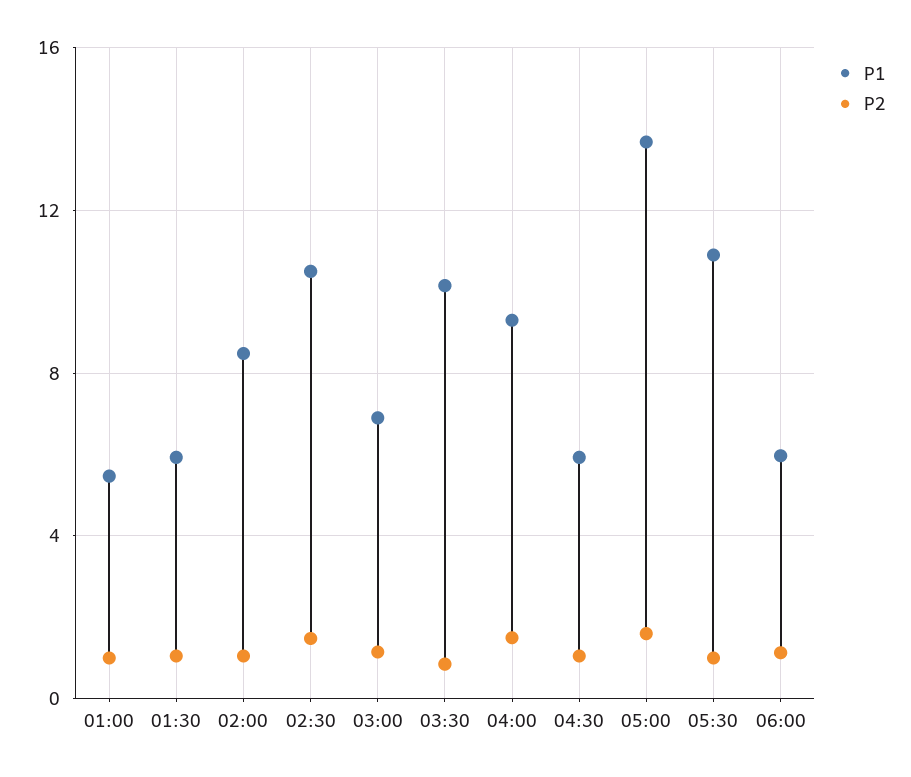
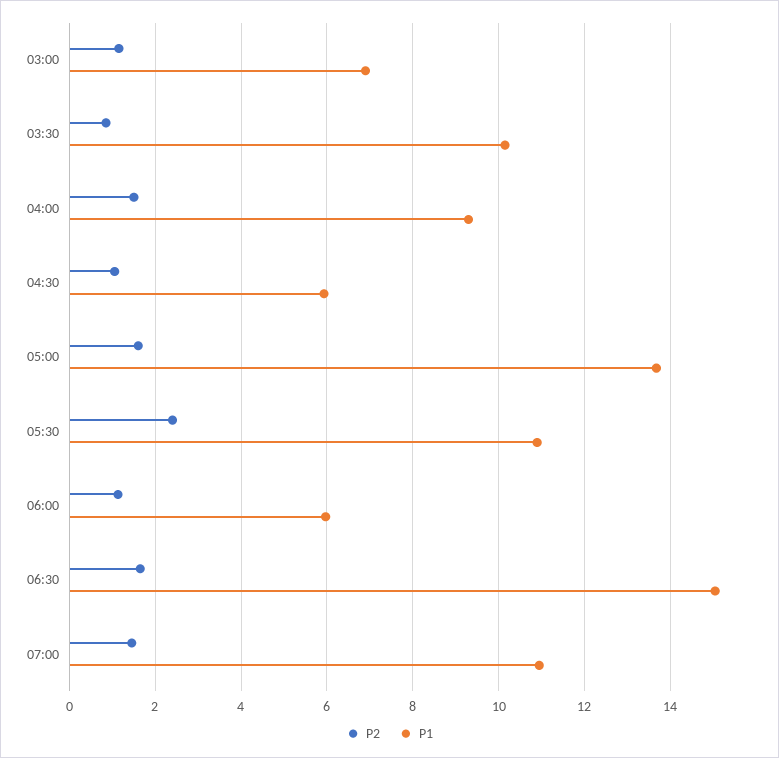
P1, 01:00: 5.5 -> none
P2, 01:00: 1 -> none
P1, 01:30: 6 -> none
P2, 01:30: 1 -> none
P1, 02:00: 8.5 -> none
P2, 02:00: 1 -> none
P1, 02:30: 10.5 -> none
P2, 02:30: 1.5 -> none
P2, 05:30: 1 -> 2.4
P2, 06:30: none -> 1.6
P1, 06:30: none -> 15
P2, 07:00: none -> 1.4
P1, 07:00: none -> 11

